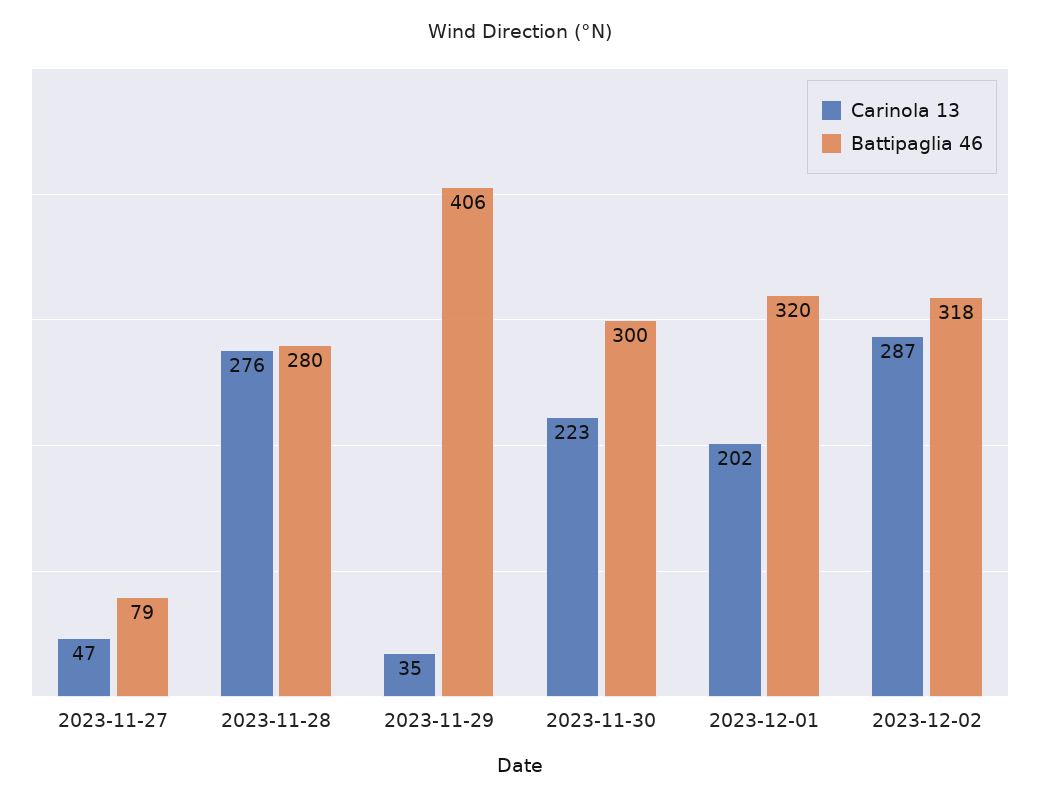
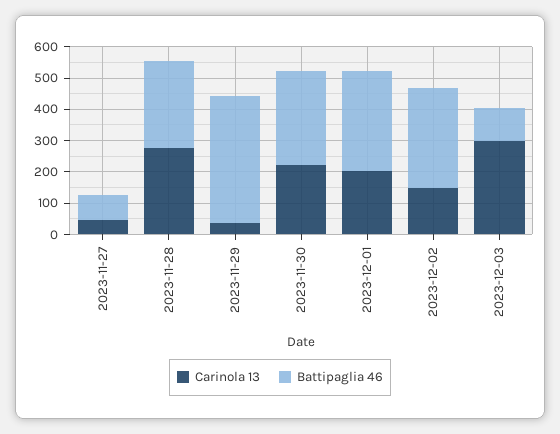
Carinola 13, 2023-12-02: 287 -> 150
Carinola 13, 2023-12-03: none -> 300
Battipaglia 46, 2023-12-03: none -> 100

